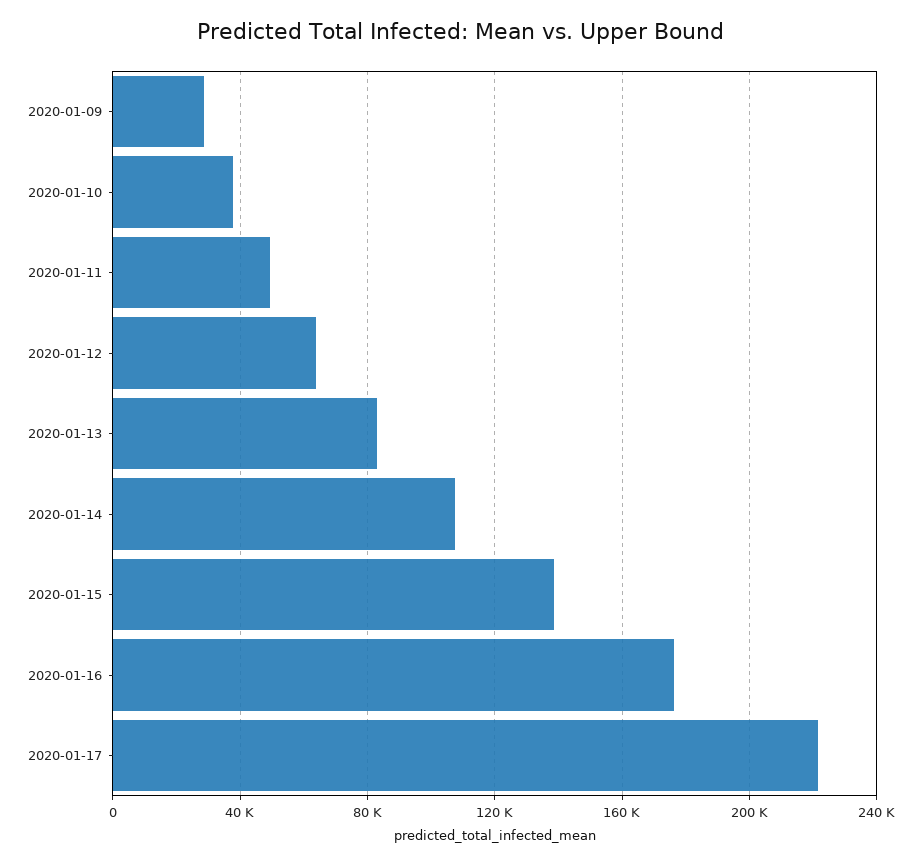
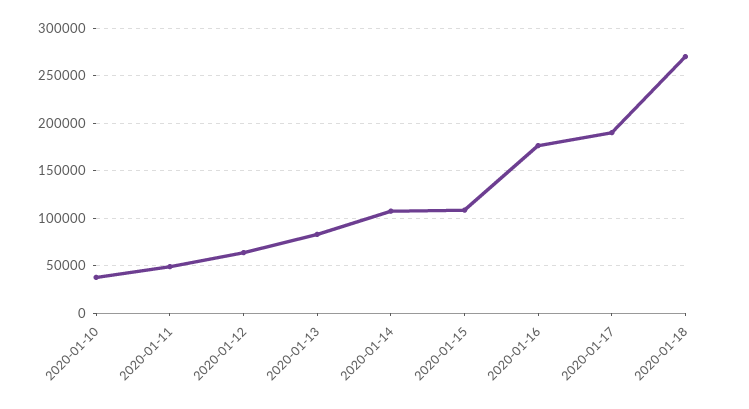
2020-01-09: 30000 -> none
2020-01-15: 140000 -> 110000
2020-01-17: 220000 -> 190000
2020-01-18: none -> 270000

